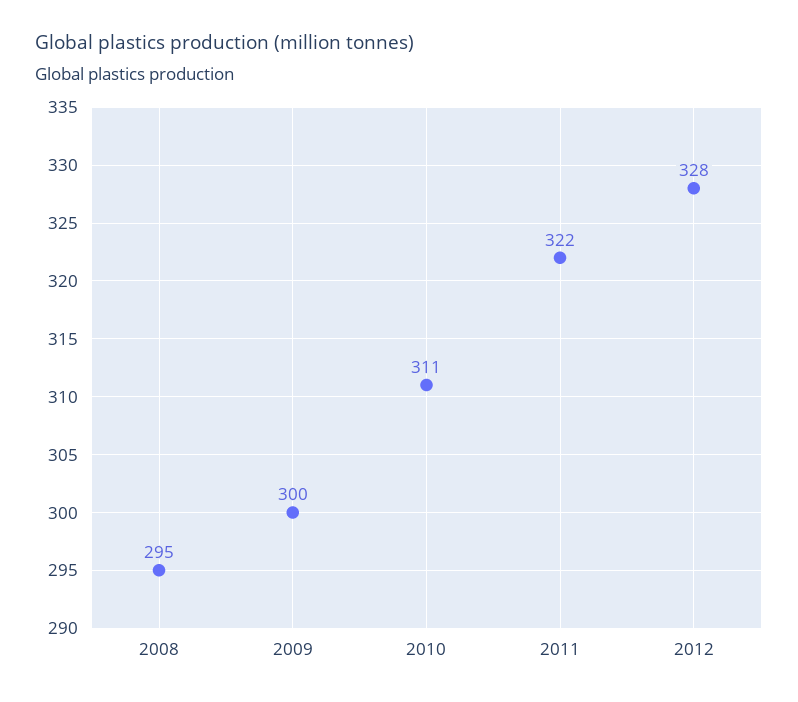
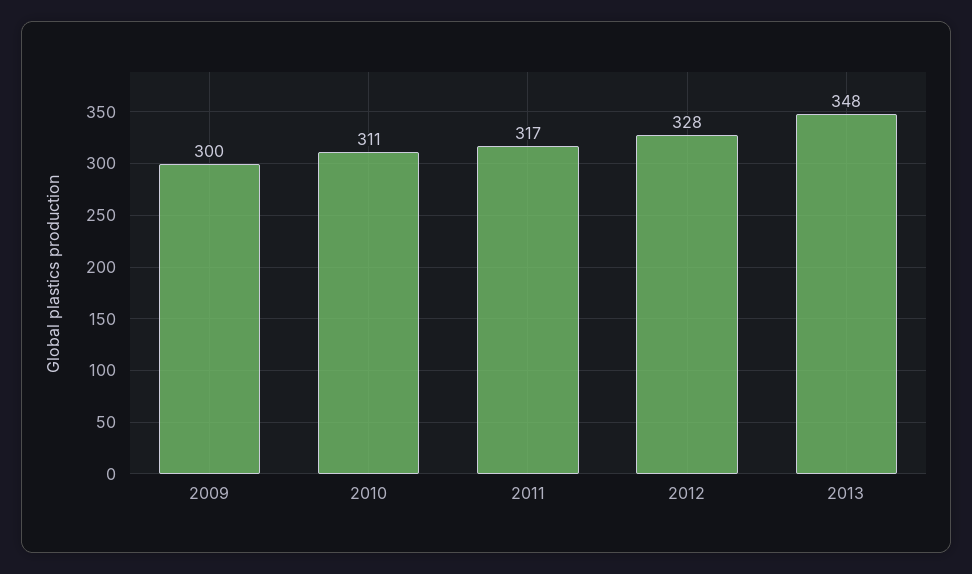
2008: 295 -> none
2011: 322 -> 317
2013: none -> 348

